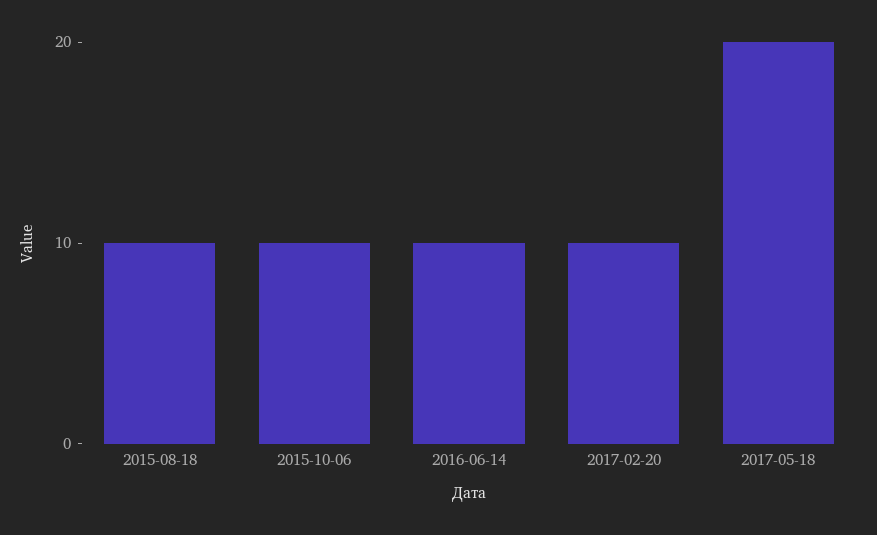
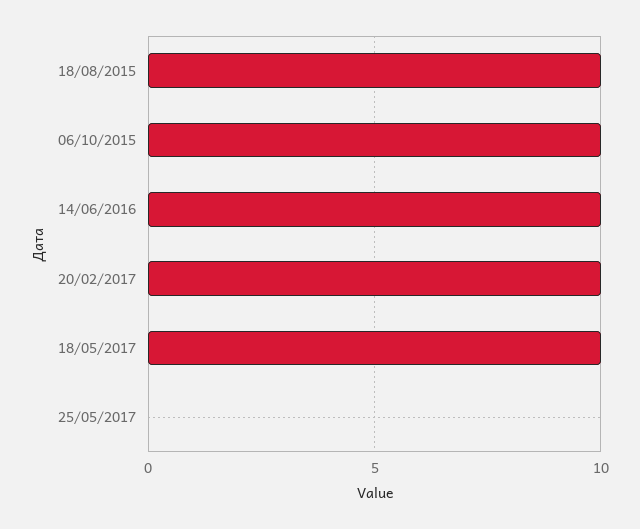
2017-05-18: 20 -> 10
25/05/2017: none -> 0

